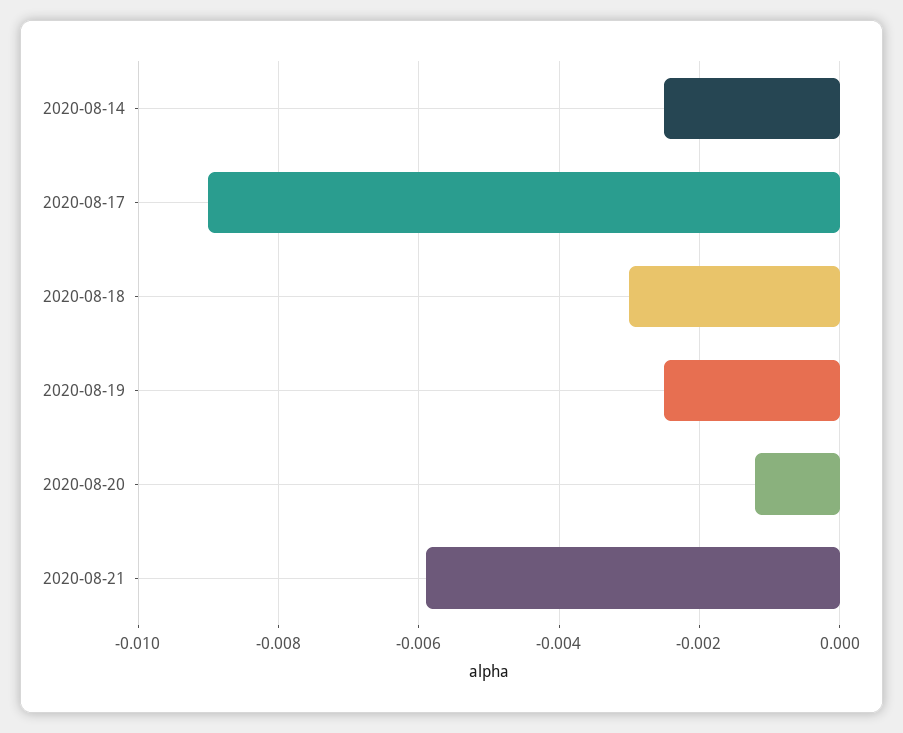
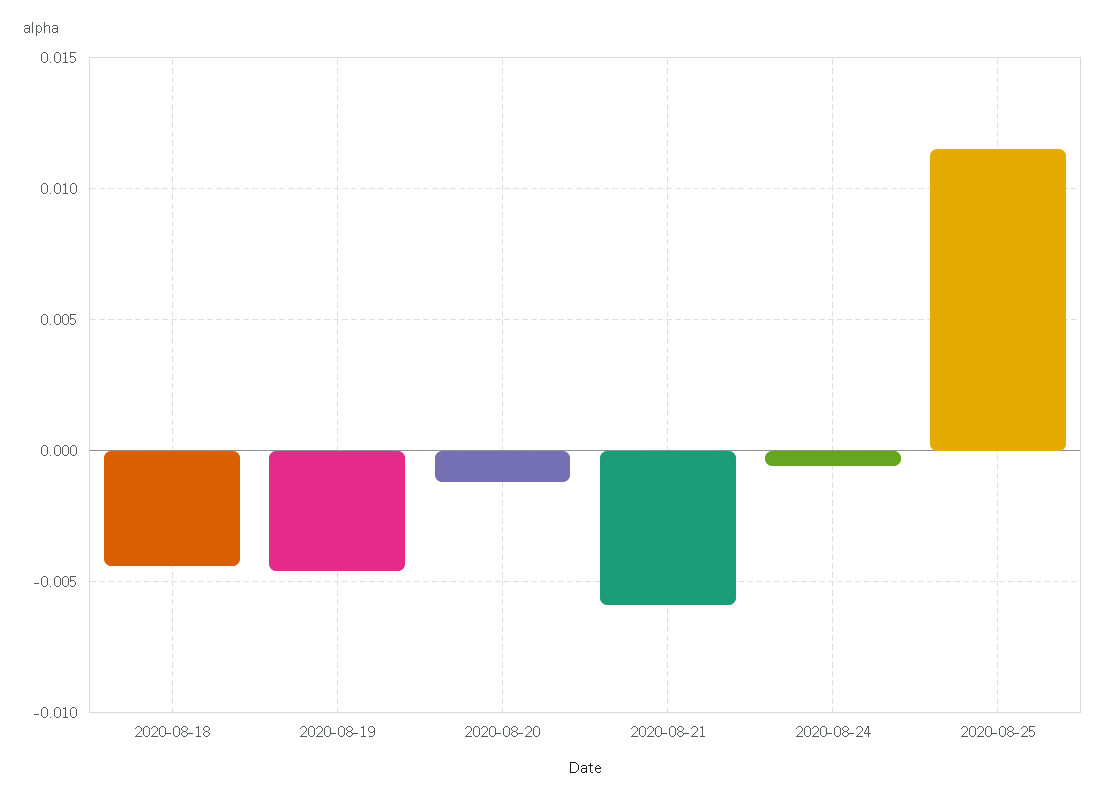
2020-08-14: -0.0025 -> none
2020-08-17: -0.009 -> none
2020-08-18: -0.003 -> -0.0045
2020-08-19: -0.0025 -> -0.0045
2020-08-24: none -> -0.0005
2020-08-25: none -> 0.0115

